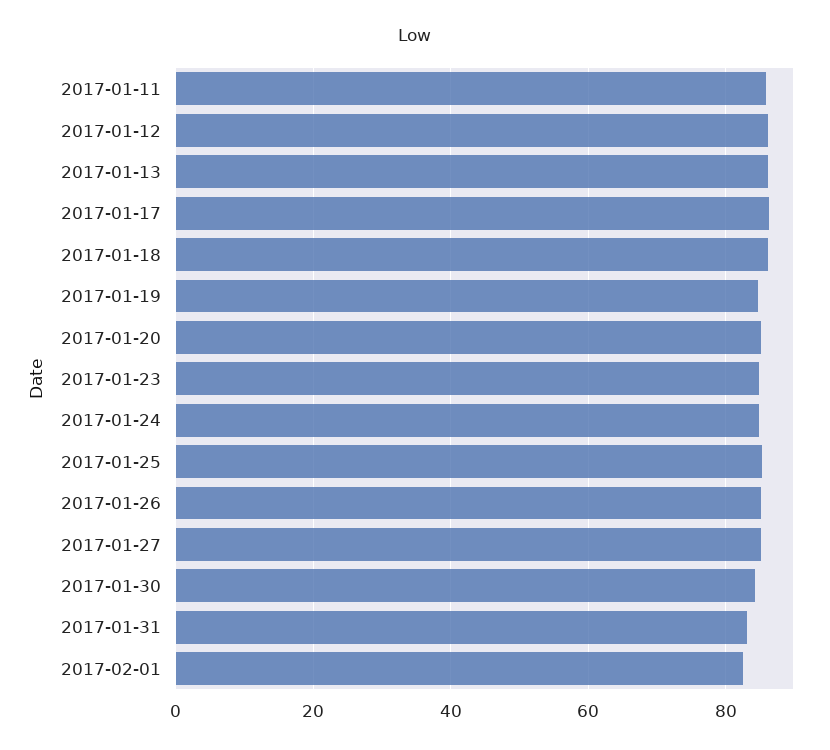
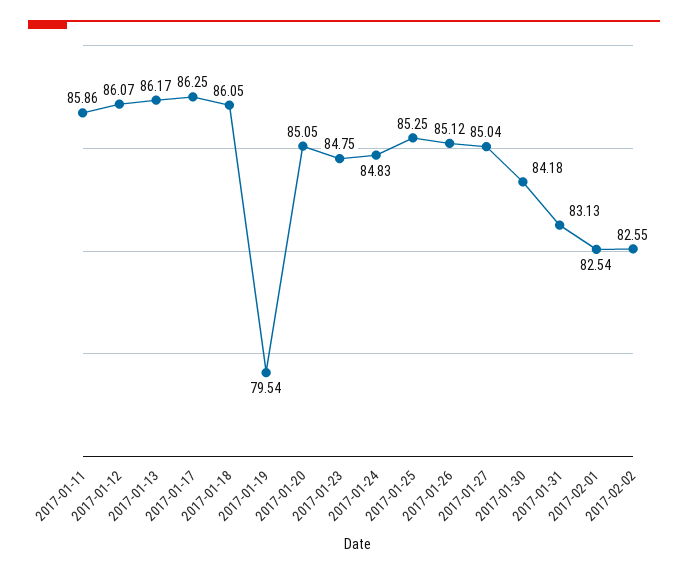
2017-01-19: 84 -> 79.54
2017-02-02: none -> 82.55

